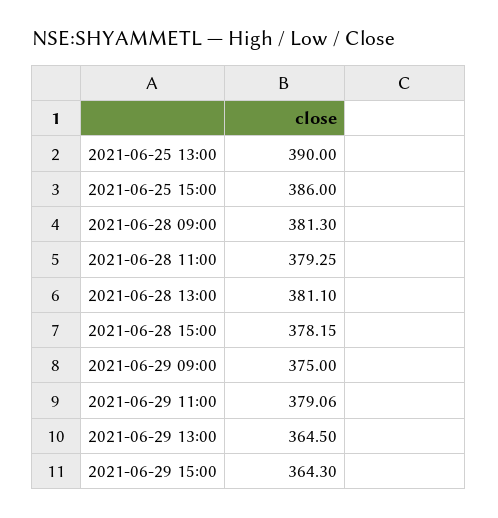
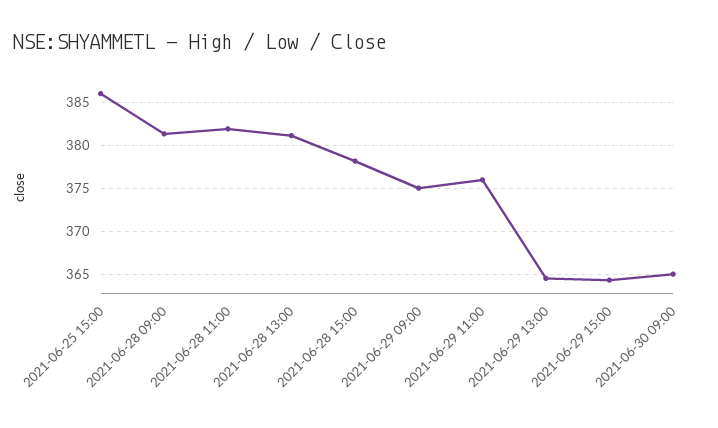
2021-06-25 13:00: 390 -> none
2021-06-28 11:00: 379.25 -> 382
2021-06-29 11:00: 379.06 -> 376
2021-06-30 09:00: none -> 365

